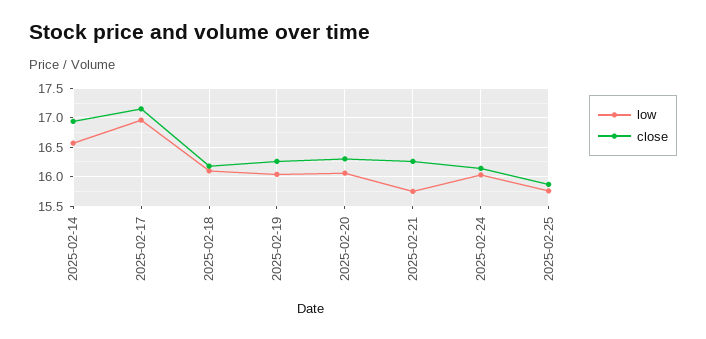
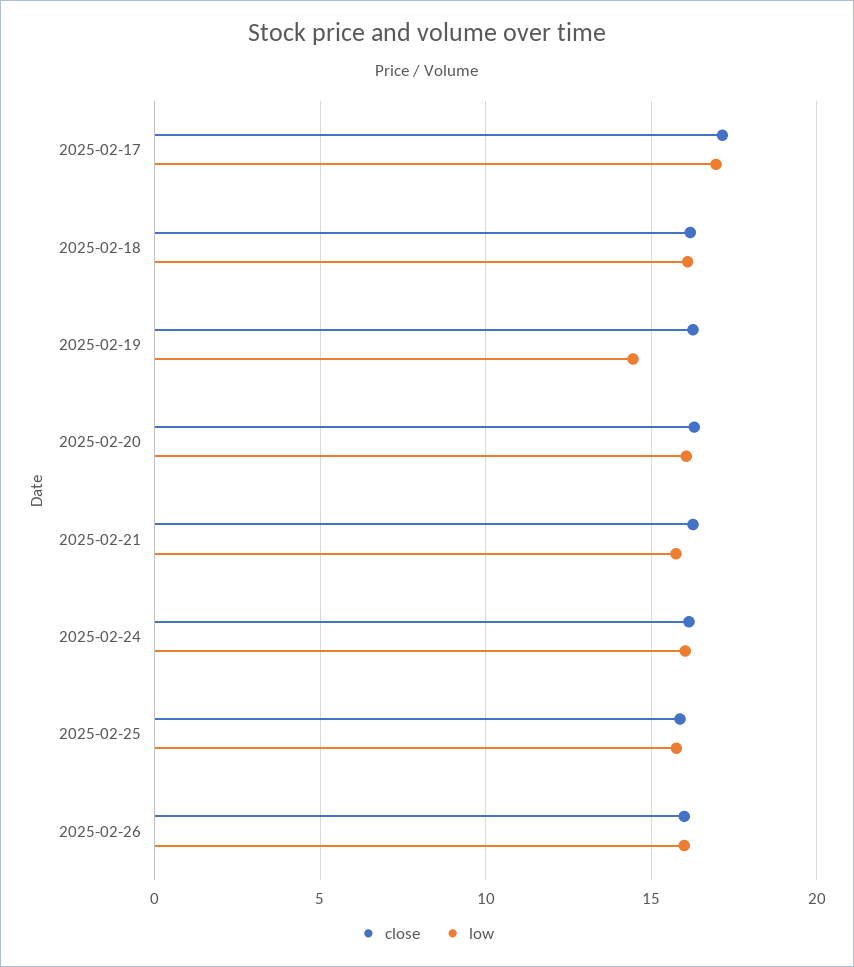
low, 2025-02-14: 16.5 -> none
close, 2025-02-14: 17 -> none
low, 2025-02-19: 16 -> 14.5
close, 2025-02-26: none -> 16
low, 2025-02-26: none -> 16

